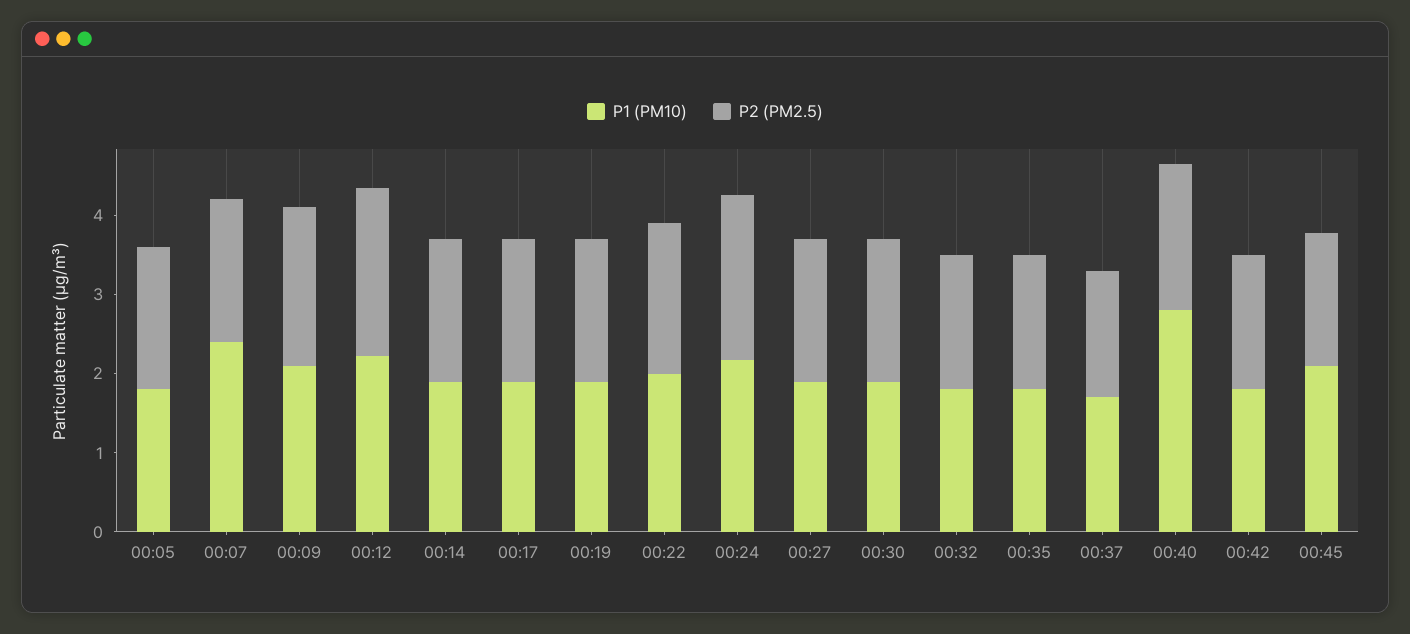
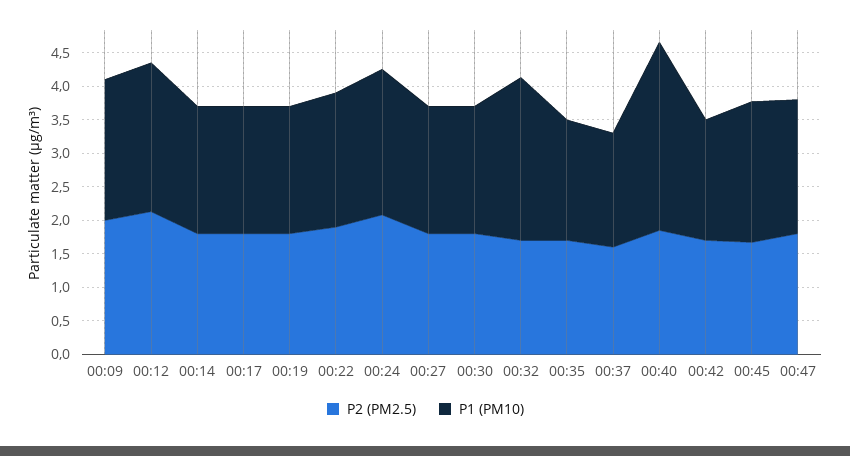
P1 (PM10), 00:05: 1.8 -> none
P2 (PM2.5), 00:05: 1.8 -> none
P1 (PM10), 00:07: 2.4 -> none
P2 (PM2.5), 00:07: 1.8 -> none
P1 (PM10), 00:32: 1.8 -> 2.5
P2 (PM2.5), 00:47: none -> 1.75
P1 (PM10), 00:47: none -> 2

